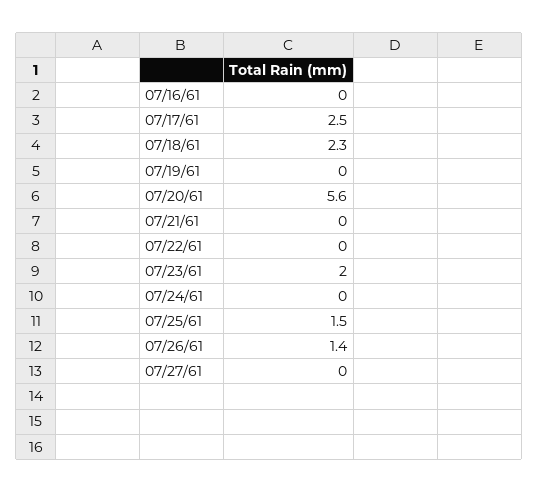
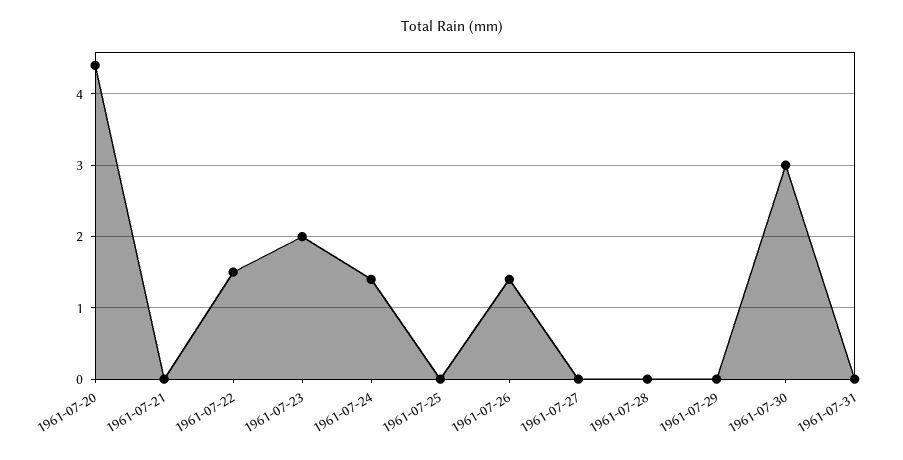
07/16/61: 0 -> none
07/17/61: 2.5 -> none
07/18/61: 2.3 -> none
07/19/61: 0 -> none
07/20/61: 5.6 -> 4.4
07/22/61: 0 -> 1.5
07/24/61: 0 -> 1.4
07/25/61: 1.5 -> 0
1961-07-28: none -> 0
1961-07-29: none -> 0
1961-07-30: none -> 3
1961-07-31: none -> 0

